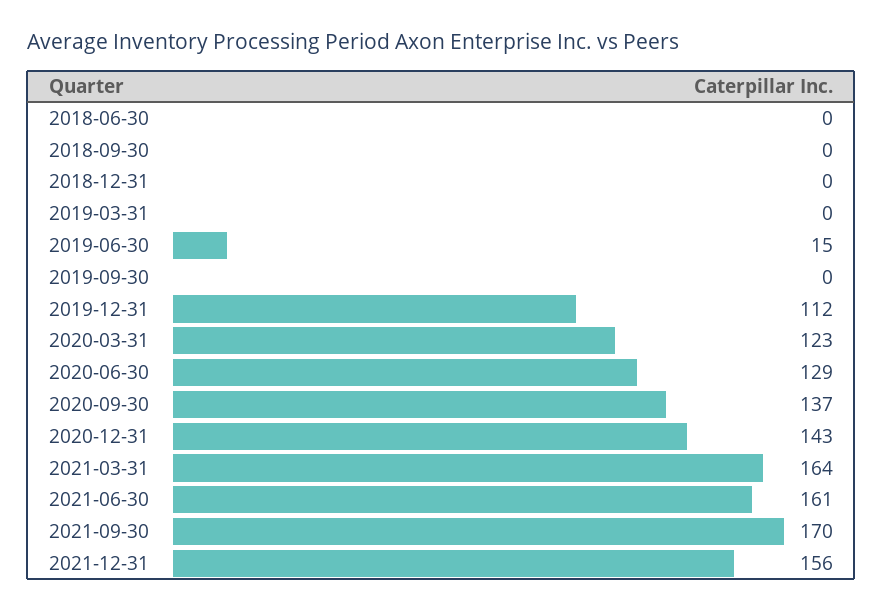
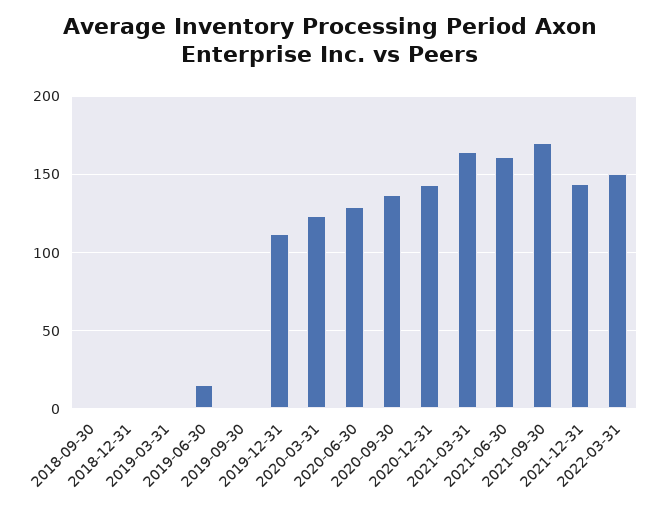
2018-06-30: 0 -> none
2021-12-31: 156 -> 145
2022-03-31: none -> 150

